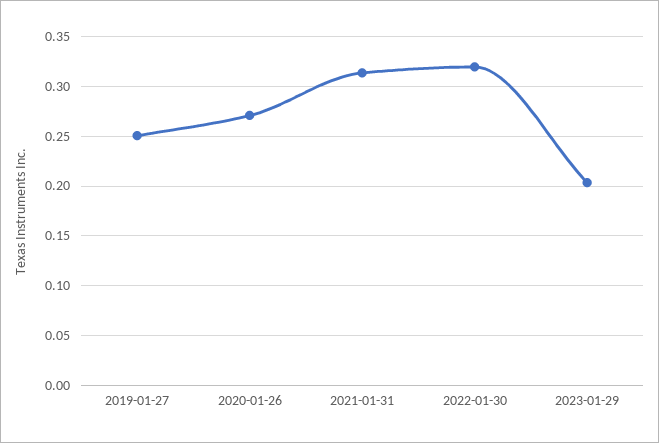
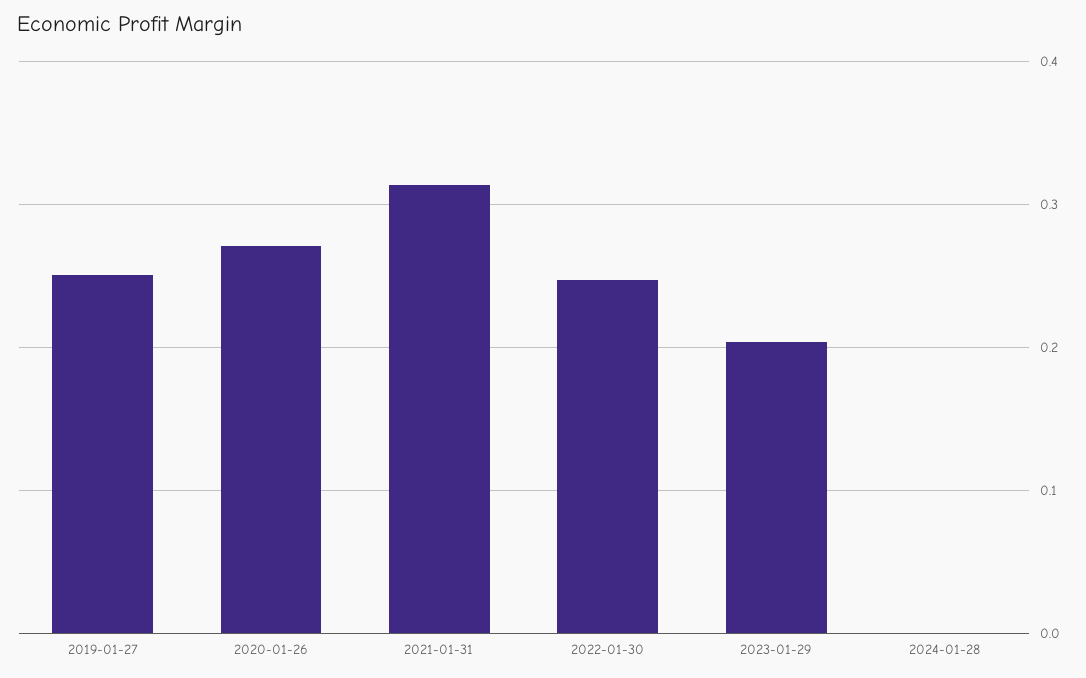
2022-01-30: 0.32 -> 0.25
2024-01-28: none -> 0

